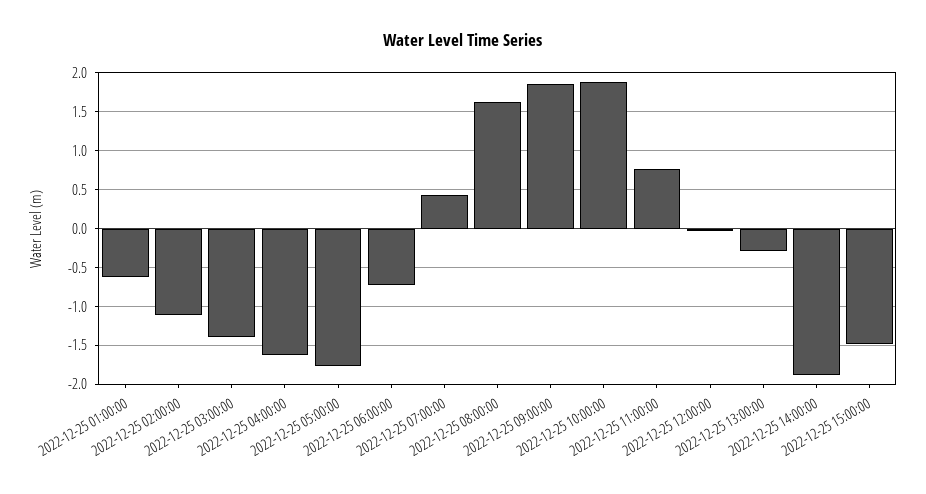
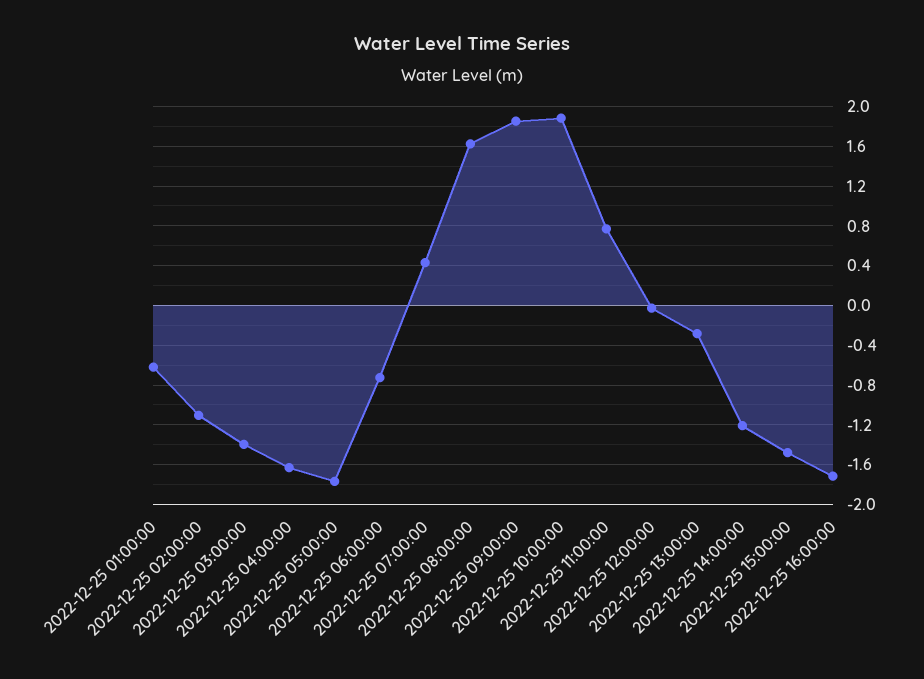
2022-12-25 14:00:00: -1.9 -> -1.2
2022-12-25 16:00:00: none -> -1.7

